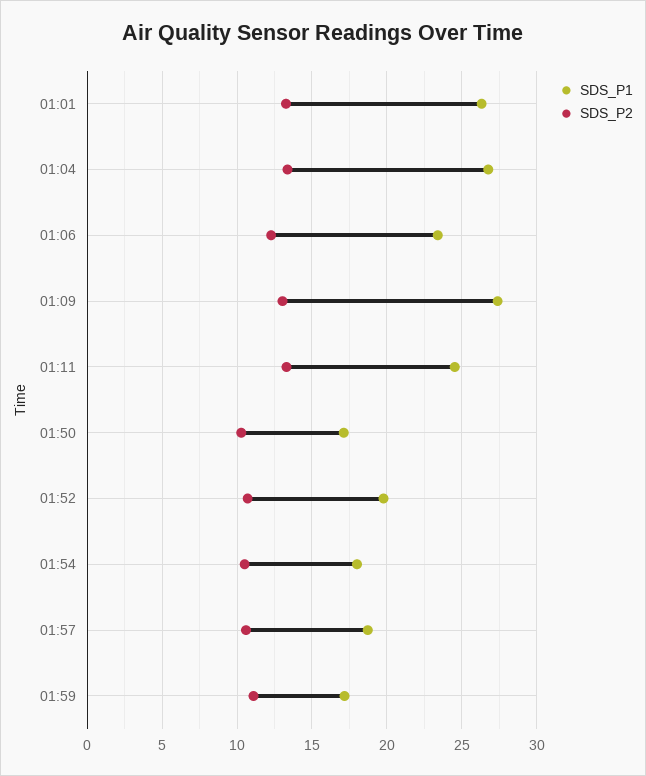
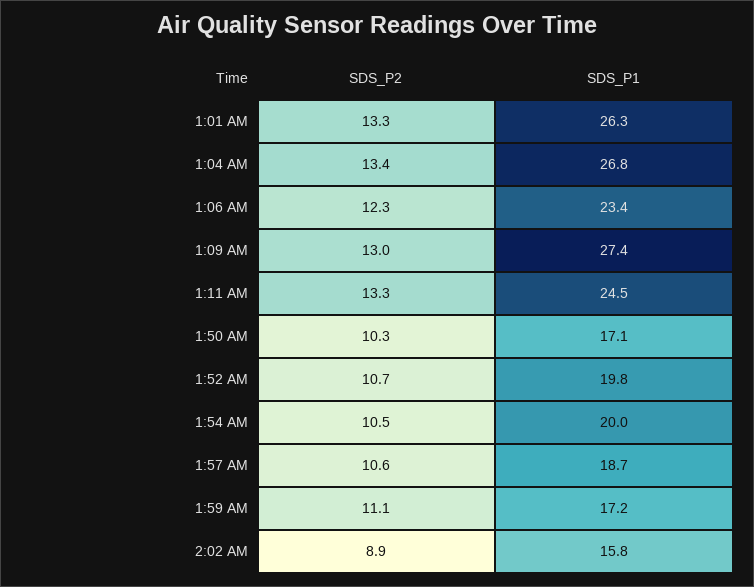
SDS_P1, 01:54: 18 -> 20
SDS_P2, 2:02 AM: none -> 8.9
SDS_P1, 2:02 AM: none -> 15.8

